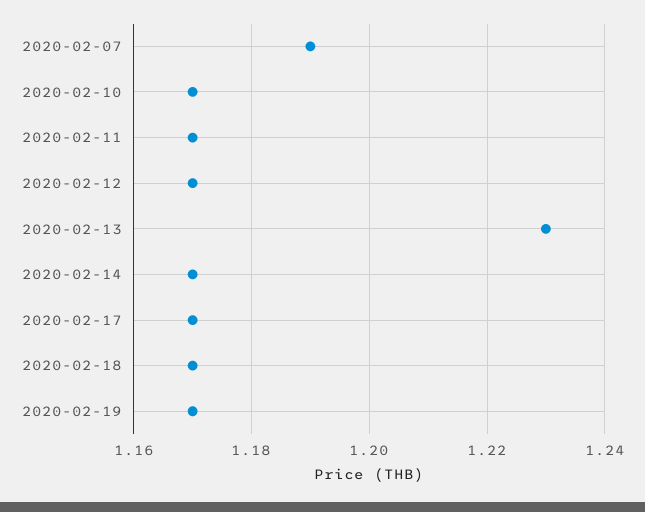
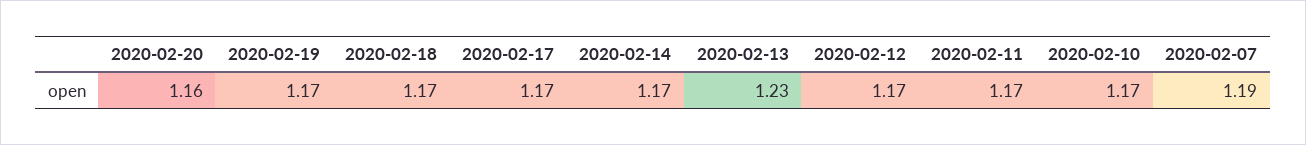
2020-02-20: none -> 1.16

